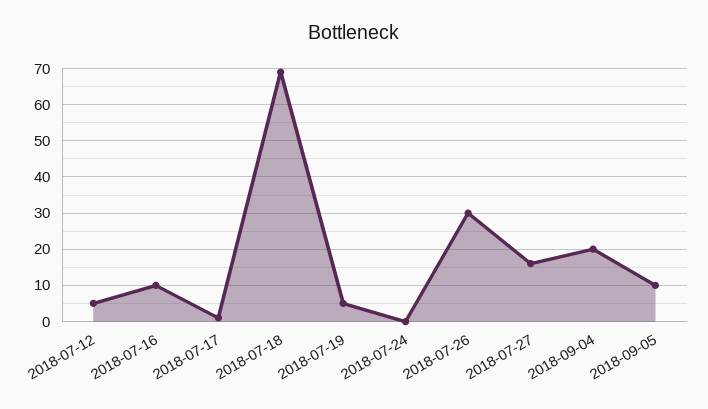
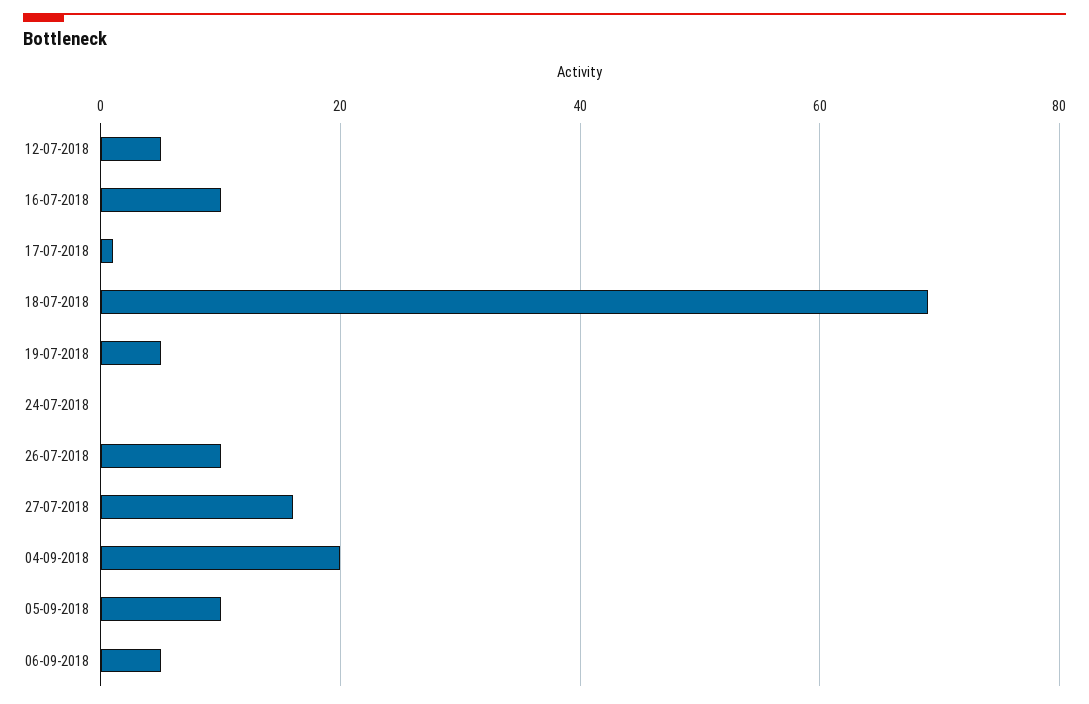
2018-07-26: 30 -> 10
06-09-2018: none -> 5

